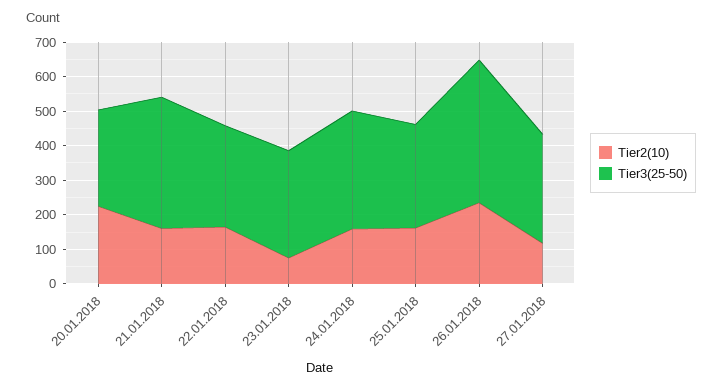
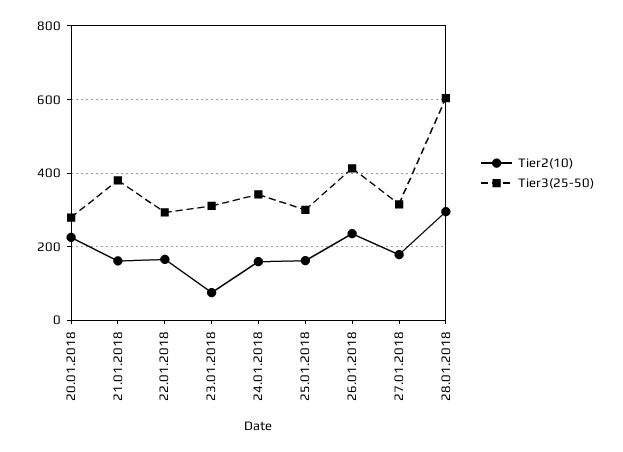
Tier2(10), 27.01.2018: 125 -> 180
Tier2(10), 28.01.2018: none -> 300
Tier3(25-50), 28.01.2018: none -> 600

